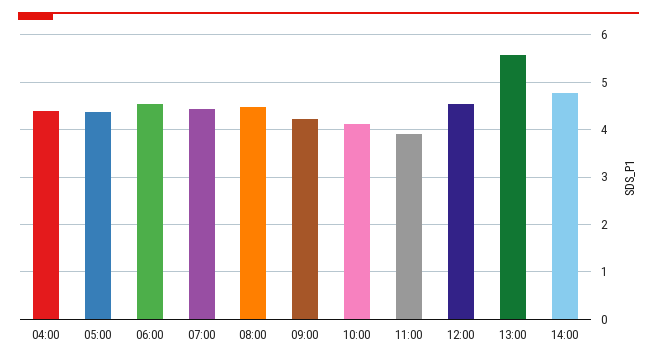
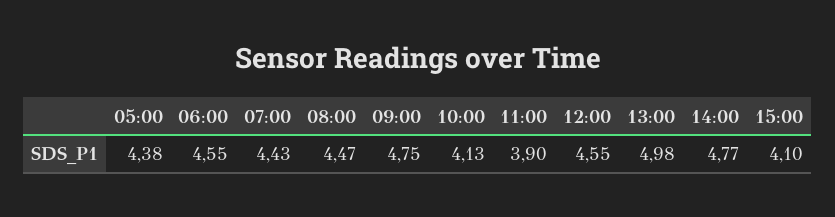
04:00: 4.4 -> none
09:00: 4.2 -> 4.75
13:00: 5.6 -> 4.98
15:00: none -> 4.1

